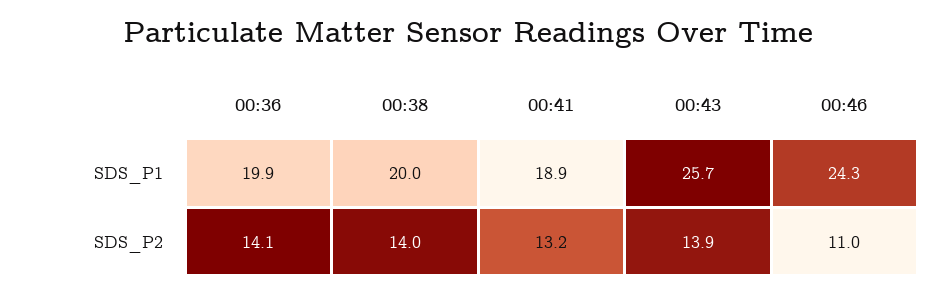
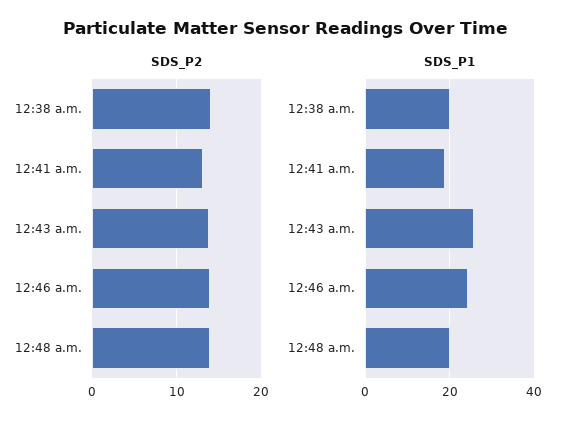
SDS_P1, 00:36: 19.9 -> none
SDS_P2, 00:36: 14.1 -> none
SDS_P2, 00:46: 11 -> 14
SDS_P2, 12:48 a.m.: none -> 14
SDS_P1, 12:48 a.m.: none -> 20

